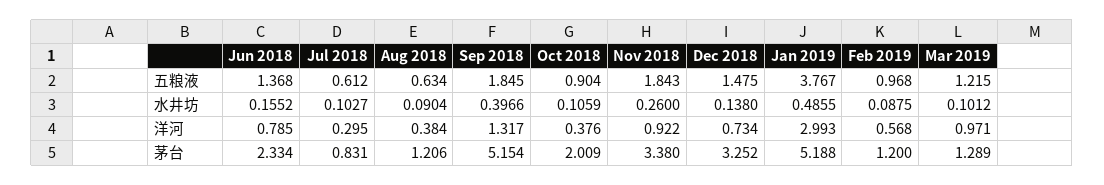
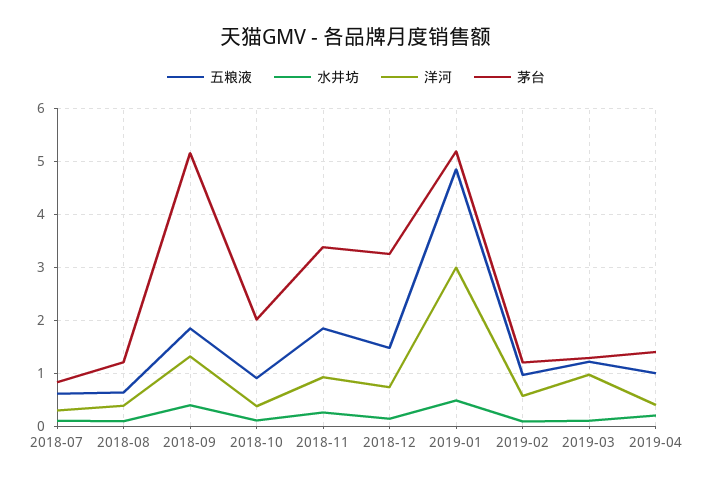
五粮液, Jun 2018: 1.368 -> none
五粮液, Jan 2019: 3.767 -> 4.8
水井坊, Jun 2018: 0.1552 -> none
洋河, Jun 2018: 0.785 -> none
茅台, Jun 2018: 2.334 -> none
五粮液, 2019-04: none -> 1
水井坊, 2019-04: none -> 0.2
洋河, 2019-04: none -> 0.4
茅台, 2019-04: none -> 1.4

